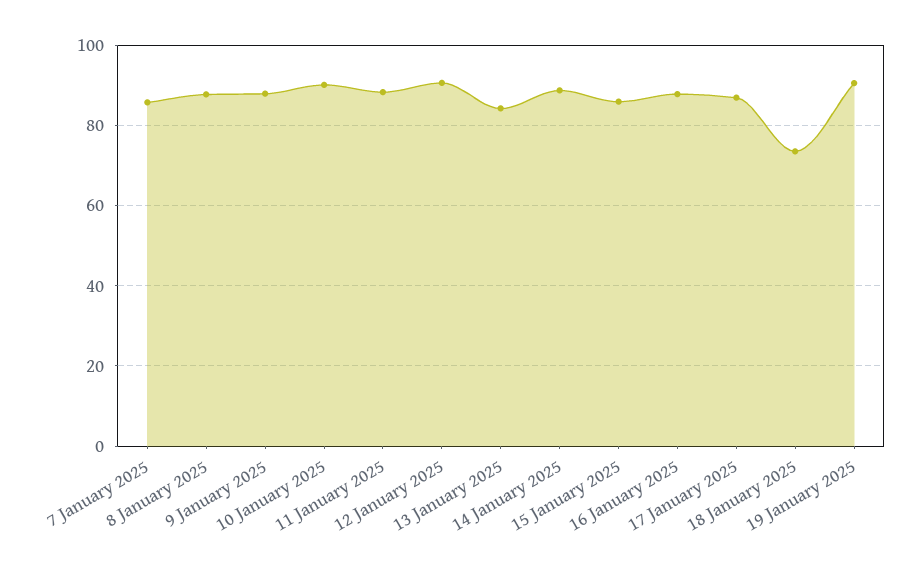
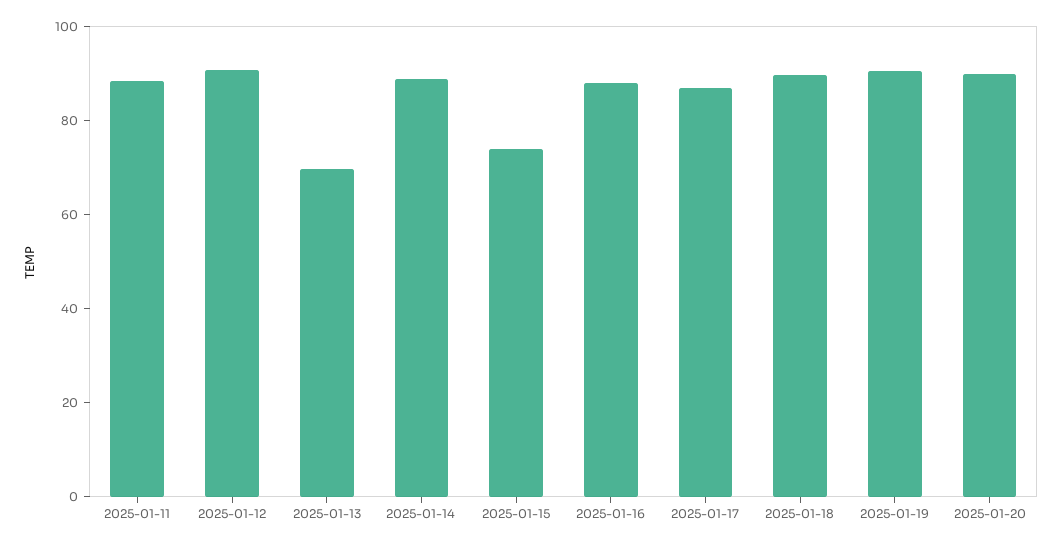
7 January 2025: 86 -> none
8 January 2025: 88 -> none
9 January 2025: 88 -> none
10 January 2025: 90 -> none
13 January 2025: 84 -> 70
15 January 2025: 86 -> 75
18 January 2025: 74 -> 90
2025-01-20: none -> 90

